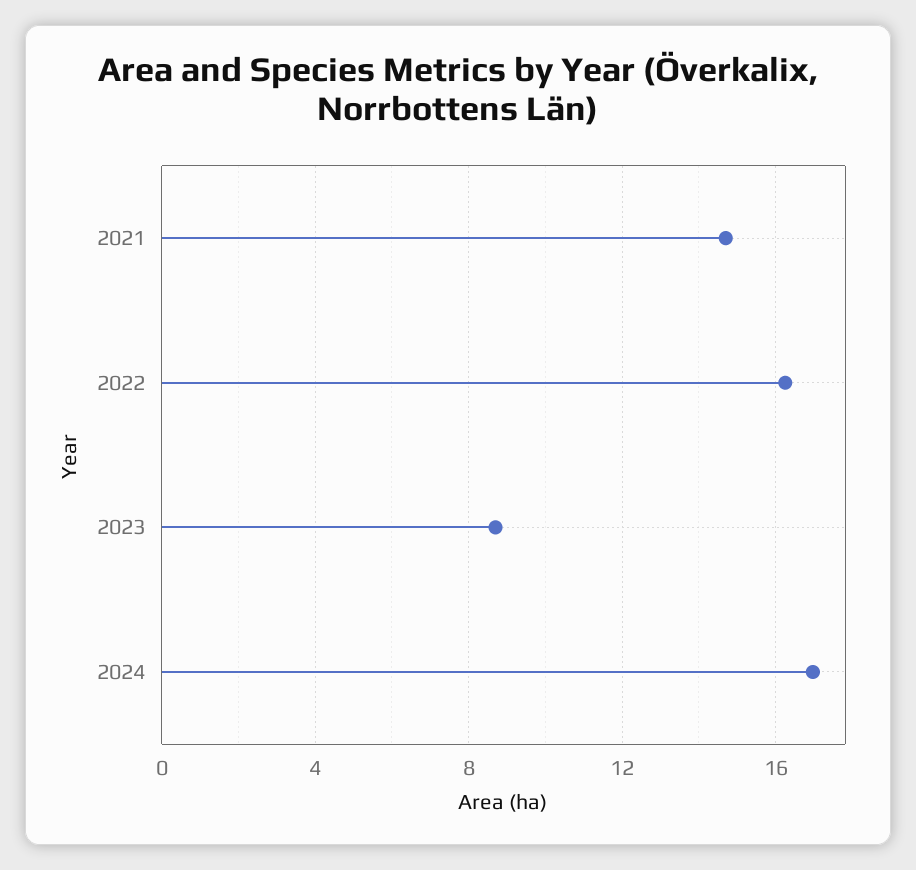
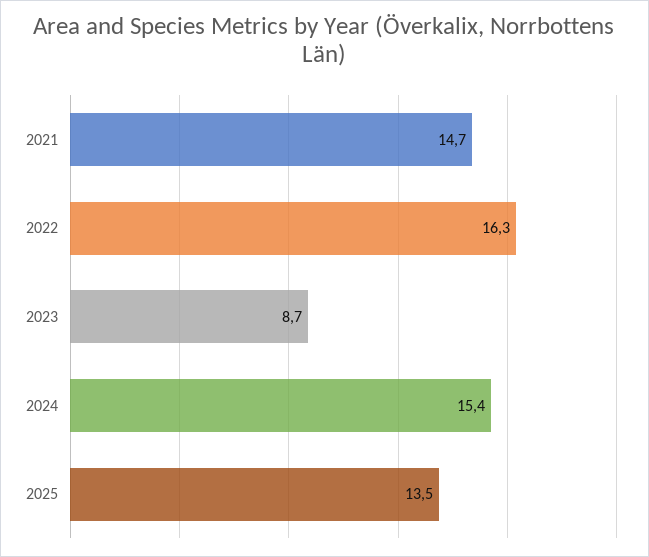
2024: 17 -> 15.4
2025: none -> 13.5

